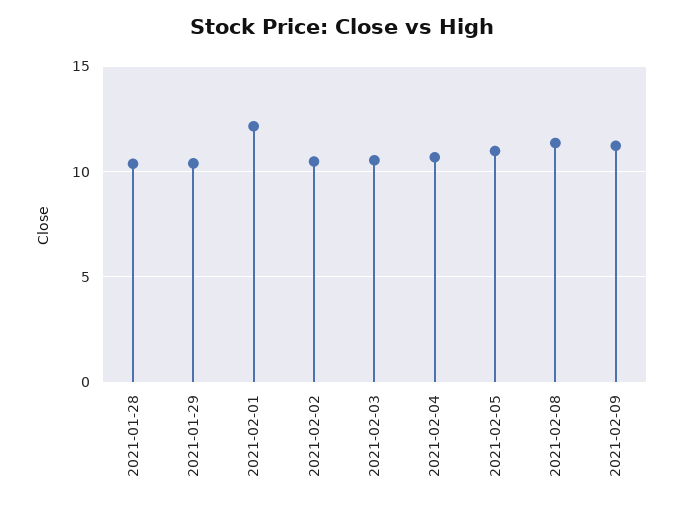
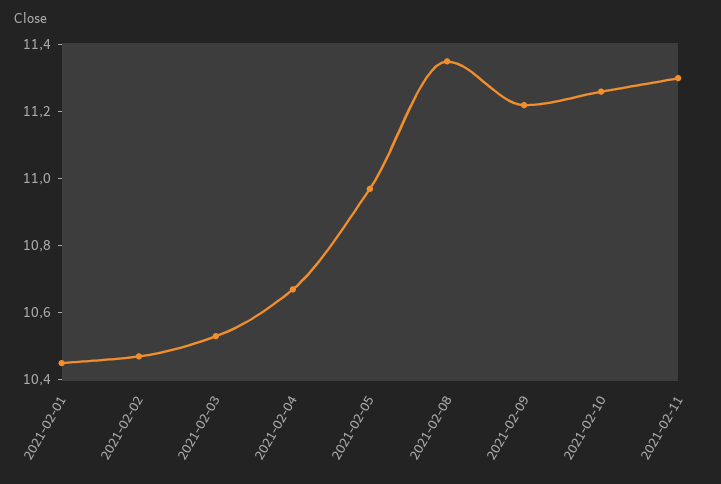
2021-01-28: 10.5 -> none
2021-01-29: 10.5 -> none
2021-02-01: 12 -> 10.45
2021-02-10: none -> 11.25
2021-02-11: none -> 11.3

